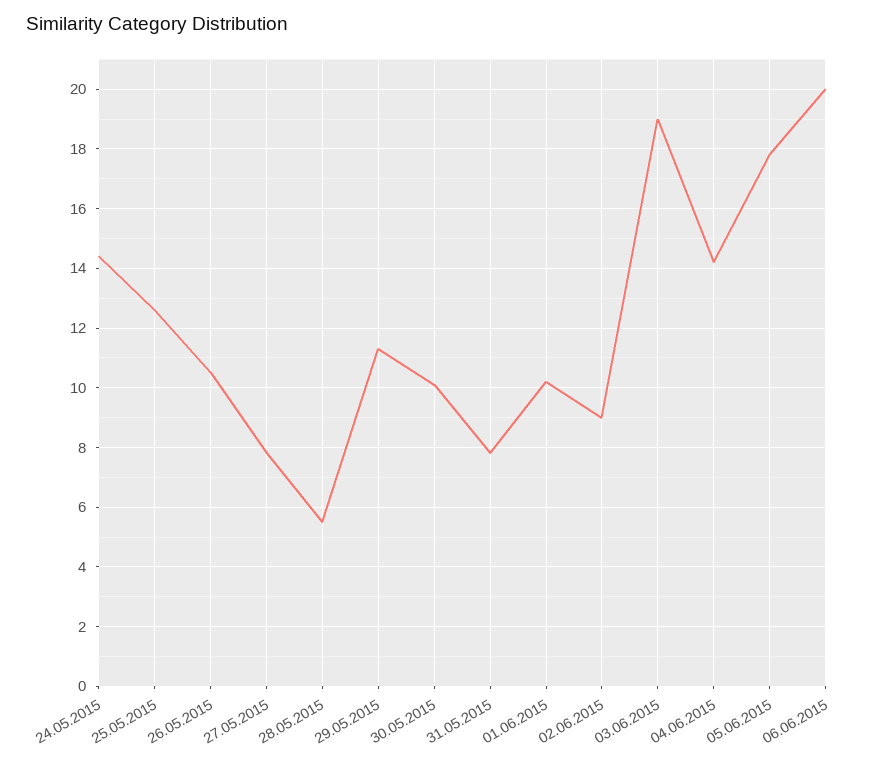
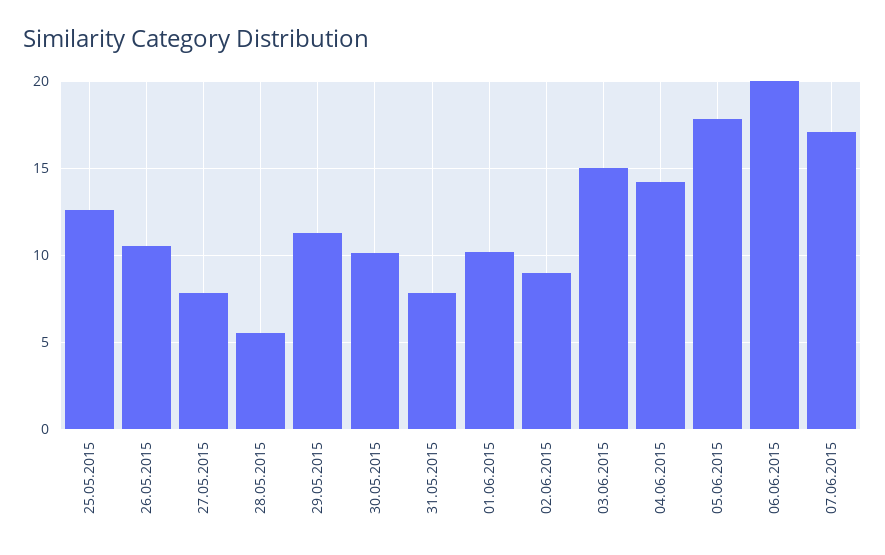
24.05.2015: 14.5 -> none
03.06.2015: 19 -> 15
07.06.2015: none -> 17

